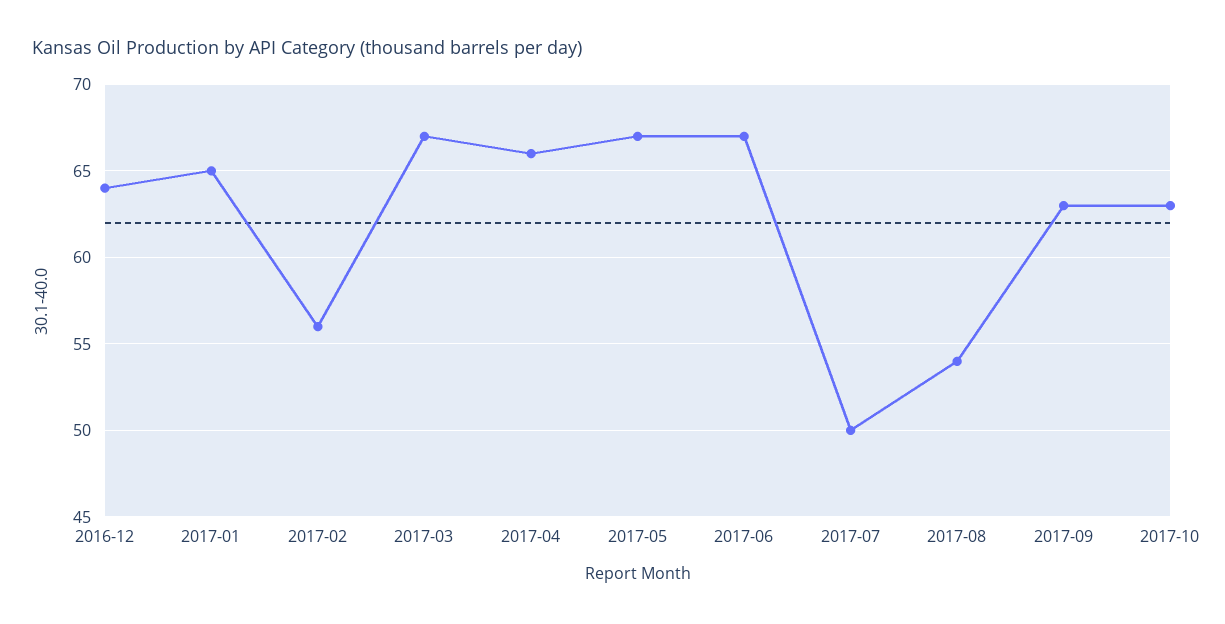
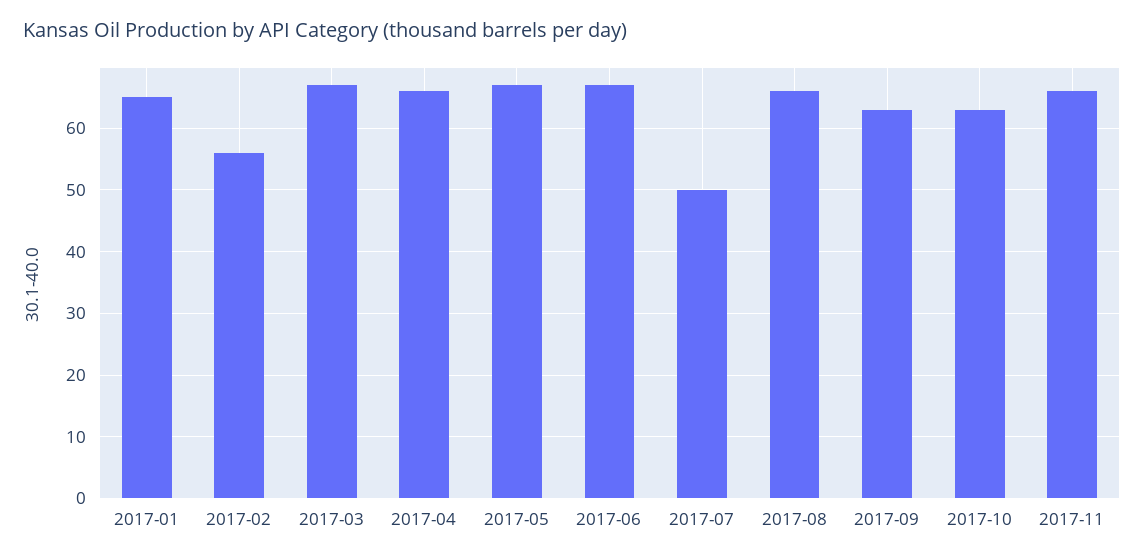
2016-12: 64 -> none
2017-08: 54 -> 66
2017-11: none -> 66

